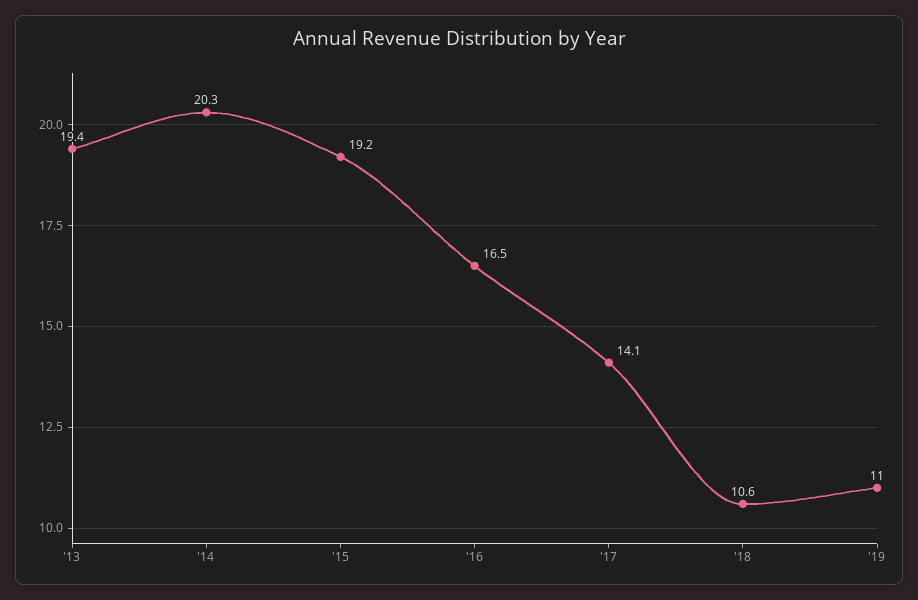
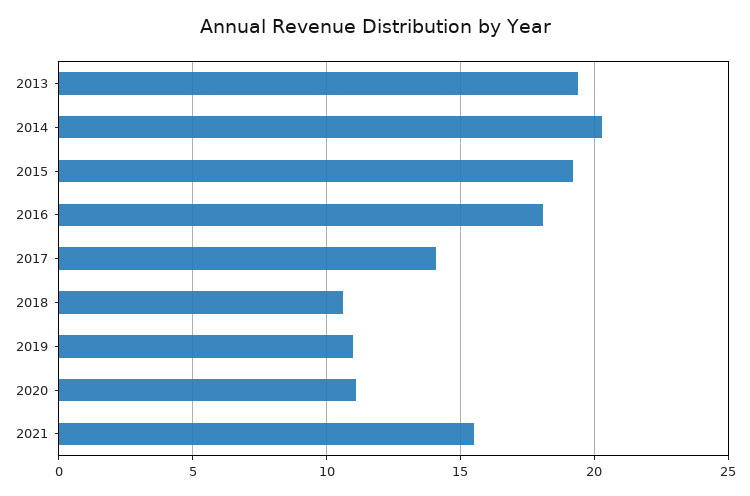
'16: 16.5 -> 18
2020: none -> 11
2021: none -> 15.5

